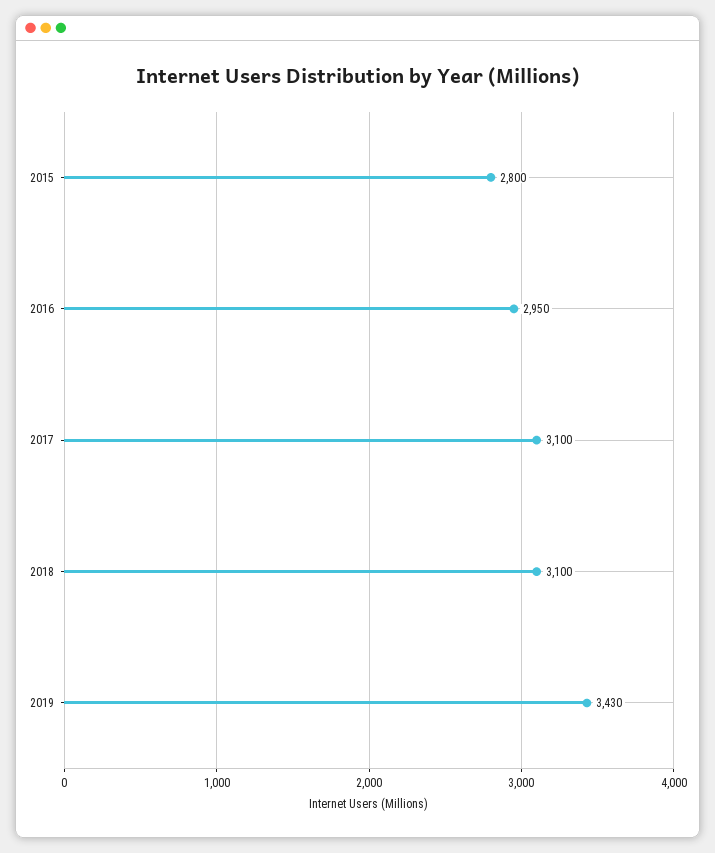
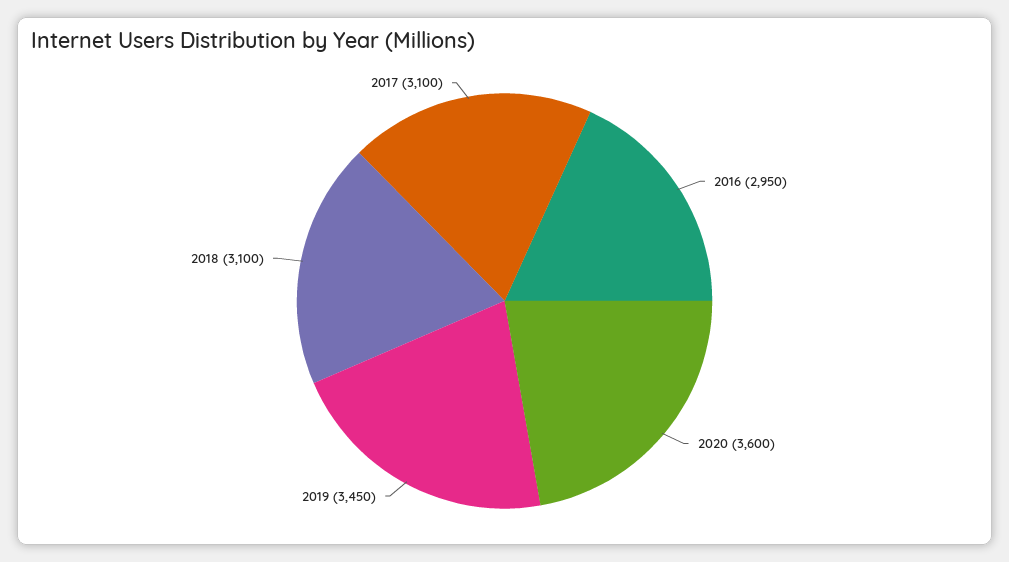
2015: 2800 -> none
2019: 3430 -> 3450
2020: none -> 3600

